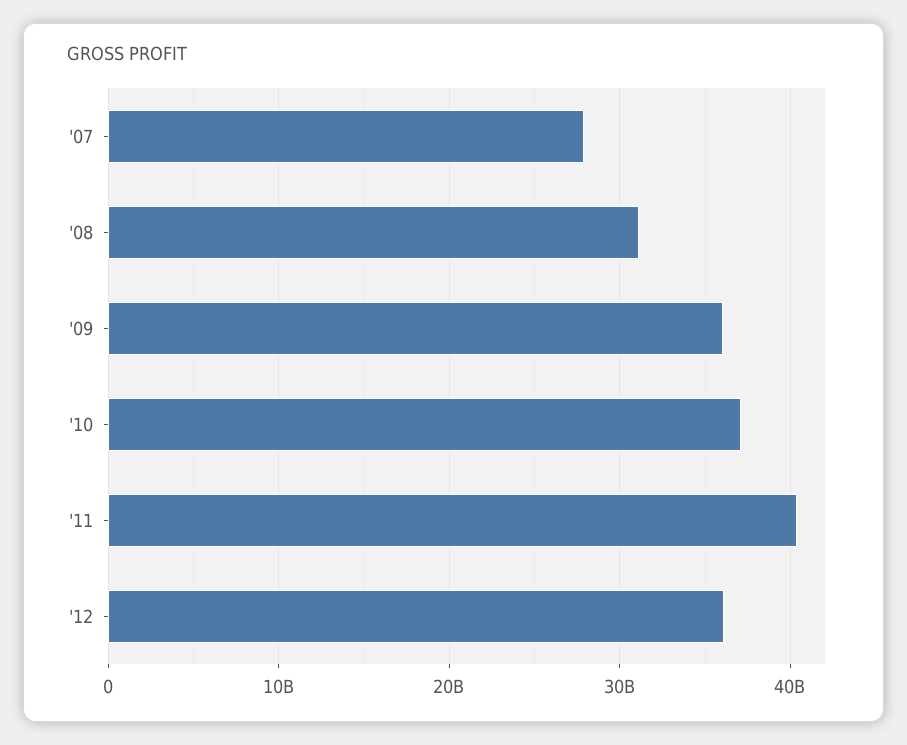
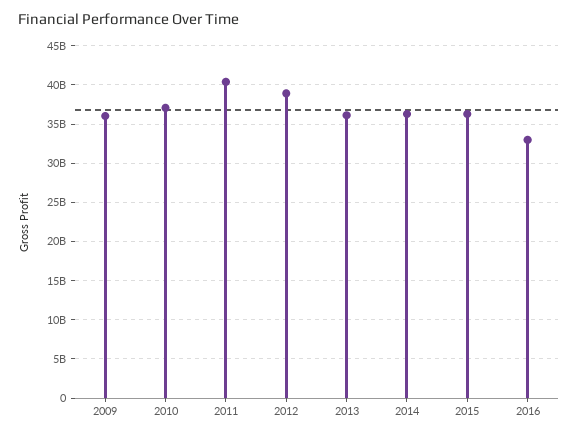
'07: 28000000000 -> none
'08: 31000000000 -> none
'12: 36000000000 -> 39000000000
2013: none -> 36000000000
2014: none -> 36000000000
2015: none -> 36000000000
2016: none -> 33000000000

